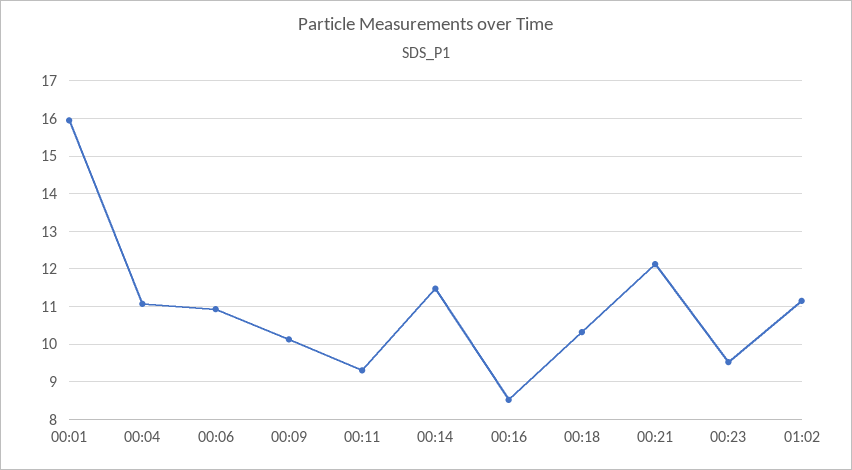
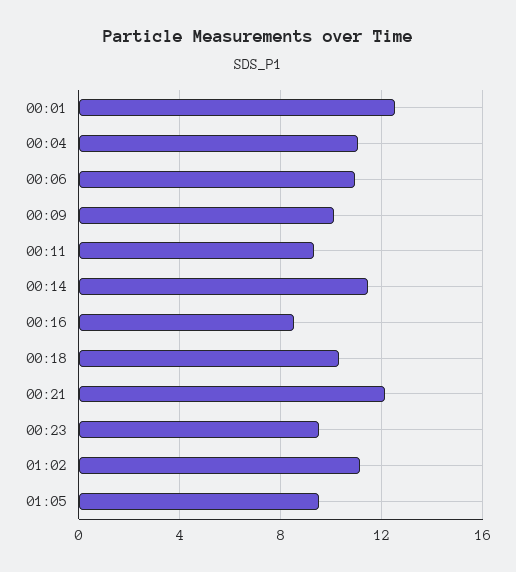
00:01: 16 -> 12.5
01:05: none -> 9.5

